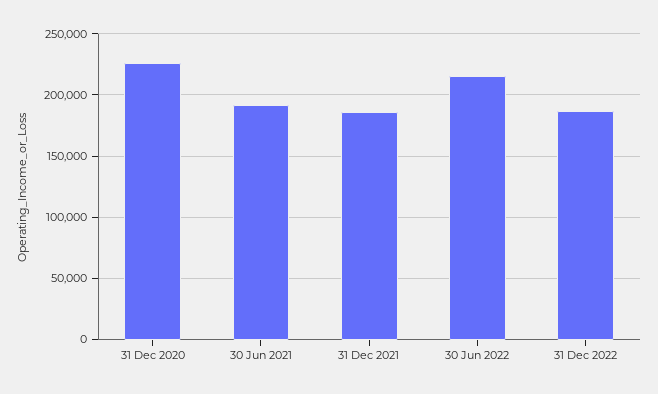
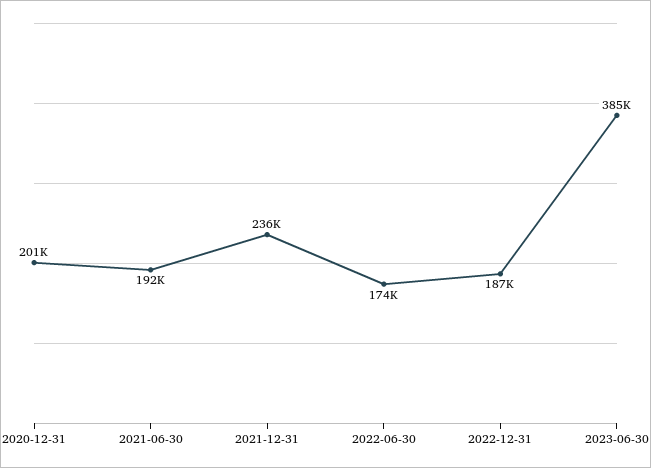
31 Dec 2020: 225000 -> 201000
31 Dec 2021: 185000 -> 236000
30 Jun 2022: 215000 -> 174000
2023-06-30: none -> 385000

